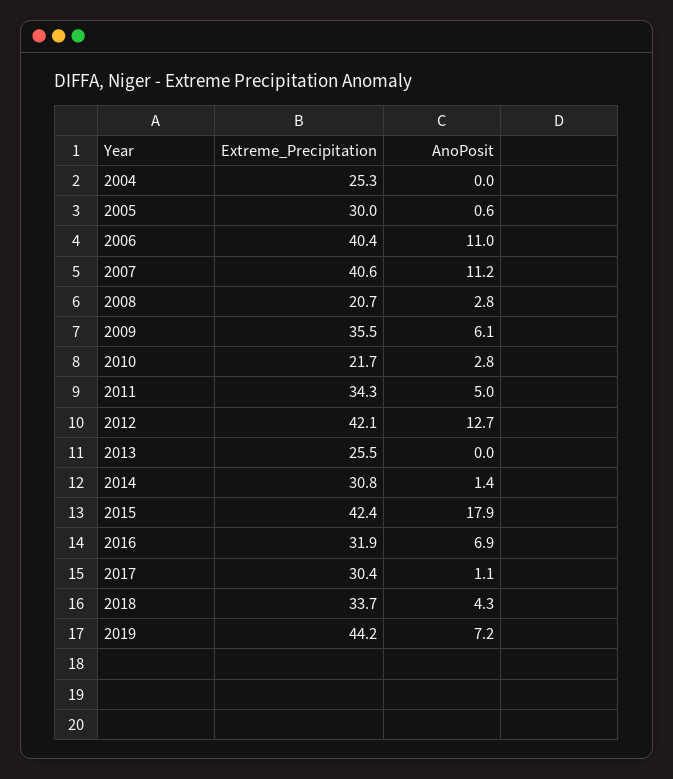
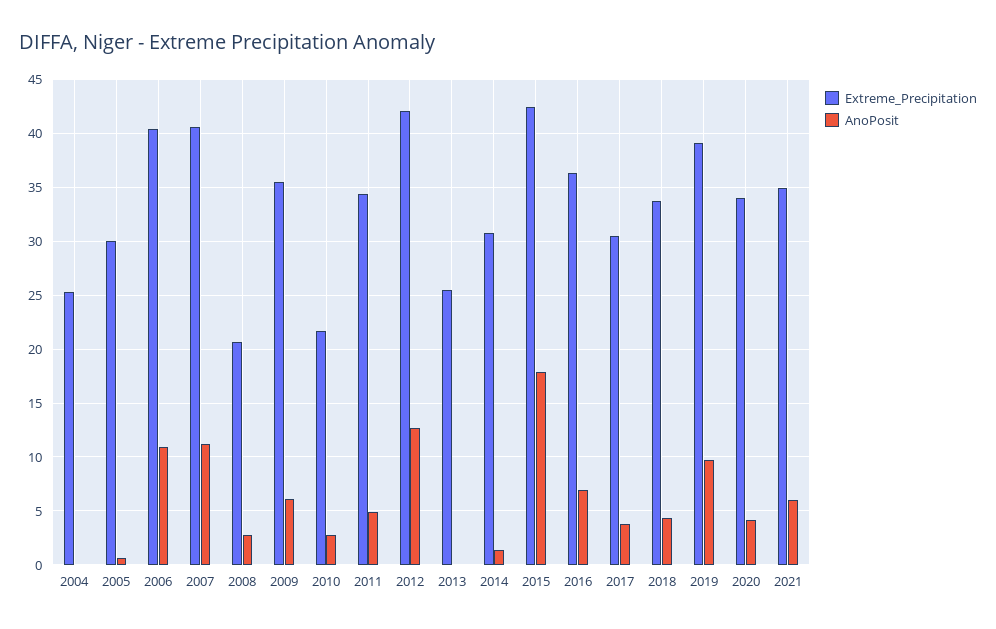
Extreme_Precipitation, 2016: 31.9 -> 36
AnoPosit, 2017: 1.1 -> 4
Extreme_Precipitation, 2019: 44.2 -> 39
AnoPosit, 2019: 7.2 -> 10
Extreme_Precipitation, 2020: none -> 34
AnoPosit, 2020: none -> 4
Extreme_Precipitation, 2021: none -> 35
AnoPosit, 2021: none -> 6

